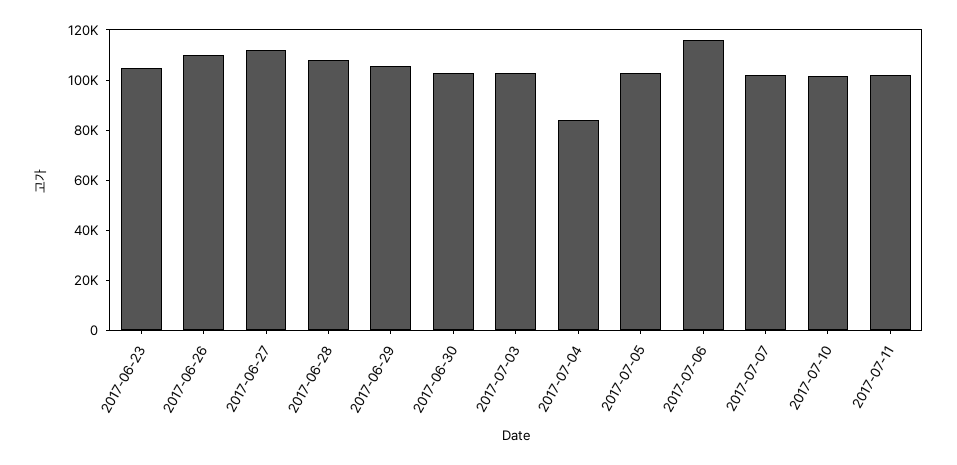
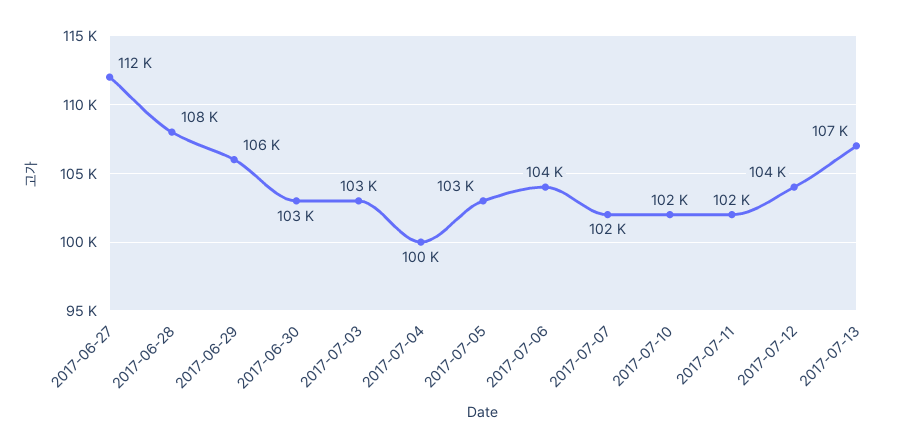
2017-06-23: 105000 -> none
2017-06-26: 110000 -> none
2017-07-04: 85000 -> 100000
2017-07-06: 115000 -> 104000
2017-07-12: none -> 104000
2017-07-13: none -> 107000

